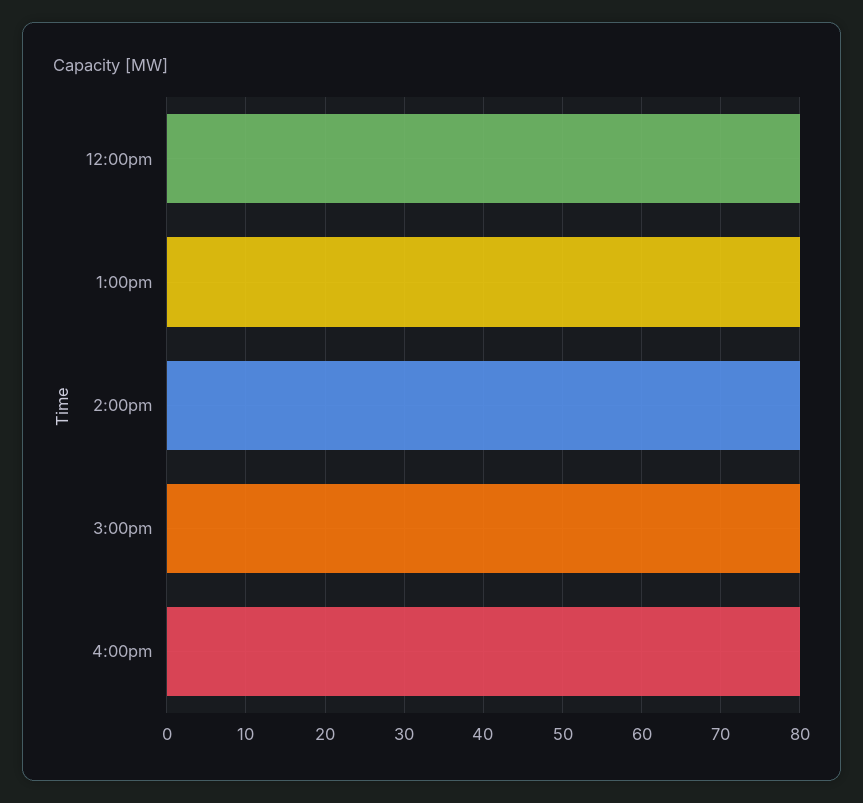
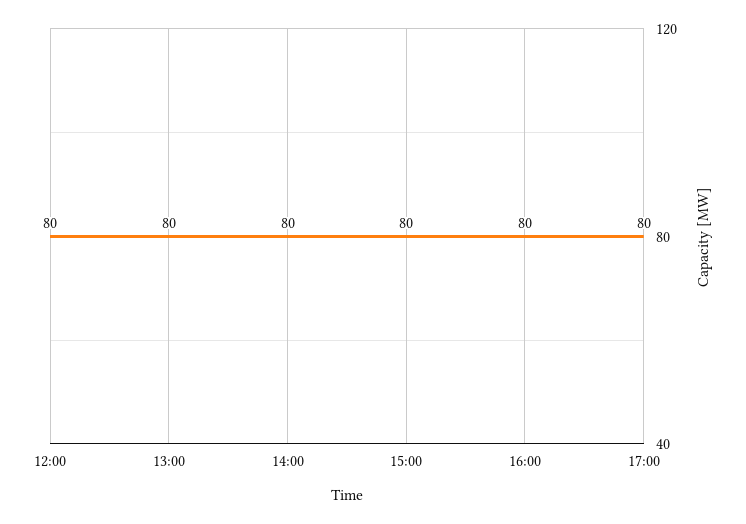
17:00: none -> 80

